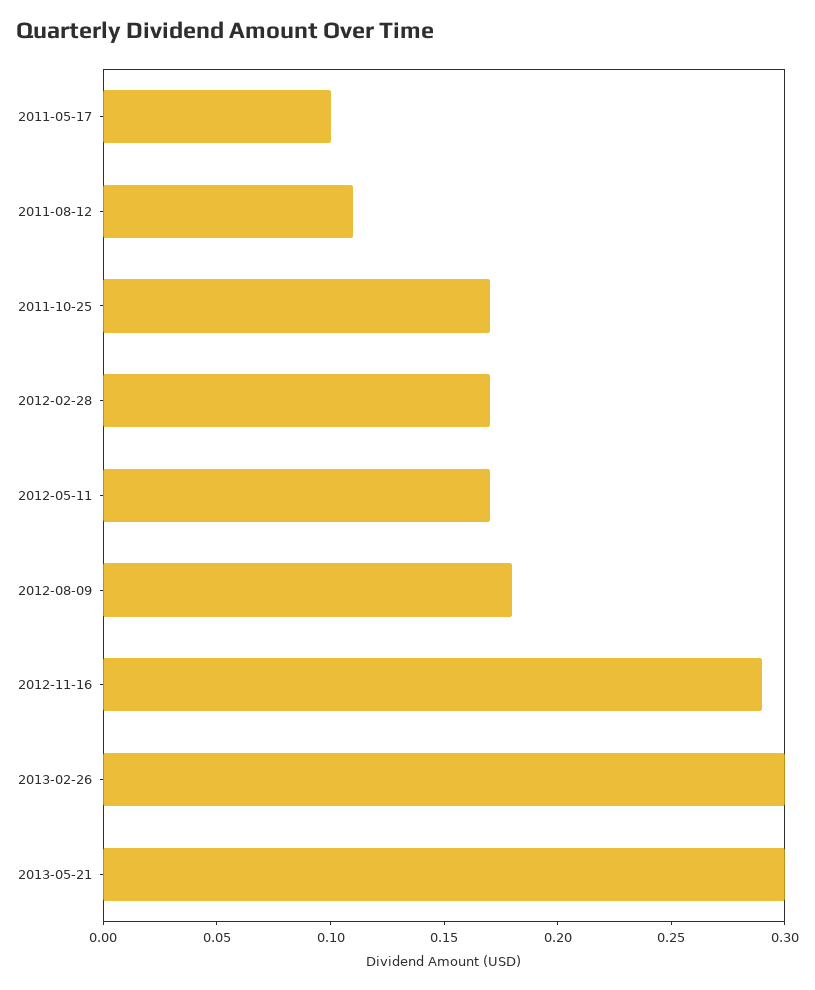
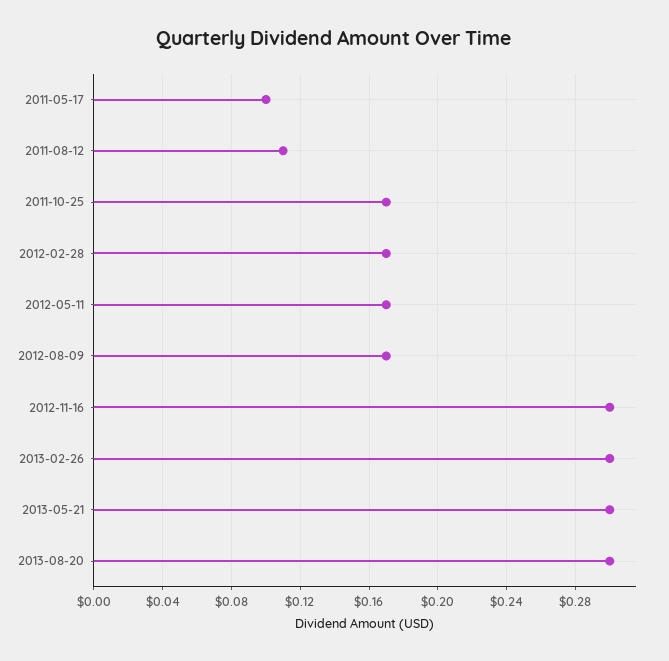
2012-08-09: 0.18 -> 0.17
2012-11-16: 0.29 -> 0.3
2013-08-20: none -> 0.3

